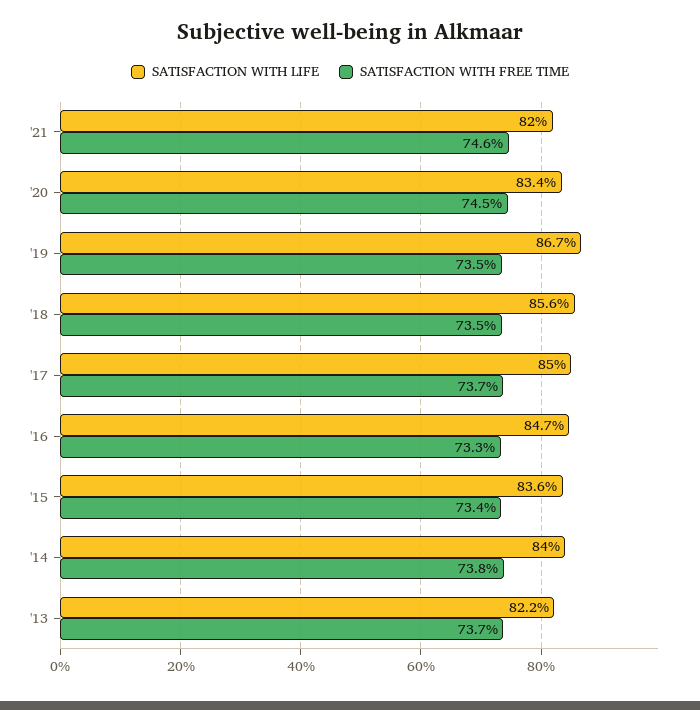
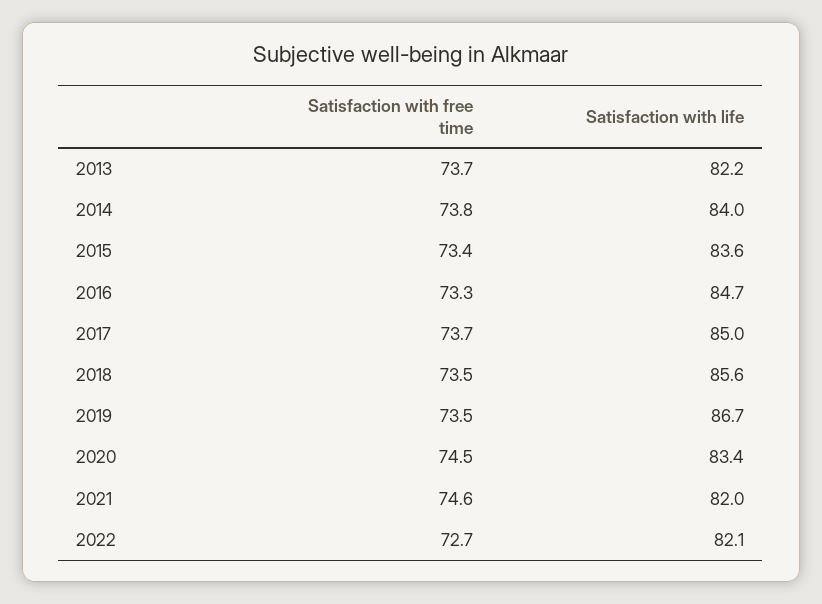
SATISFACTION WITH FREE TIME, 2022: none -> 72.7
SATISFACTION WITH LIFE, 2022: none -> 82.1

